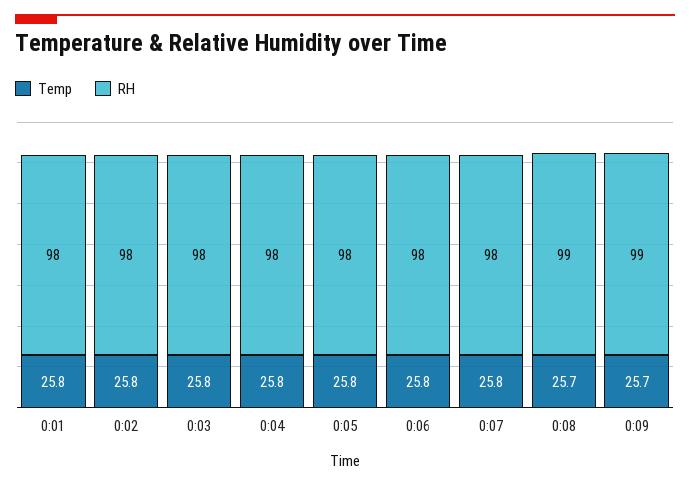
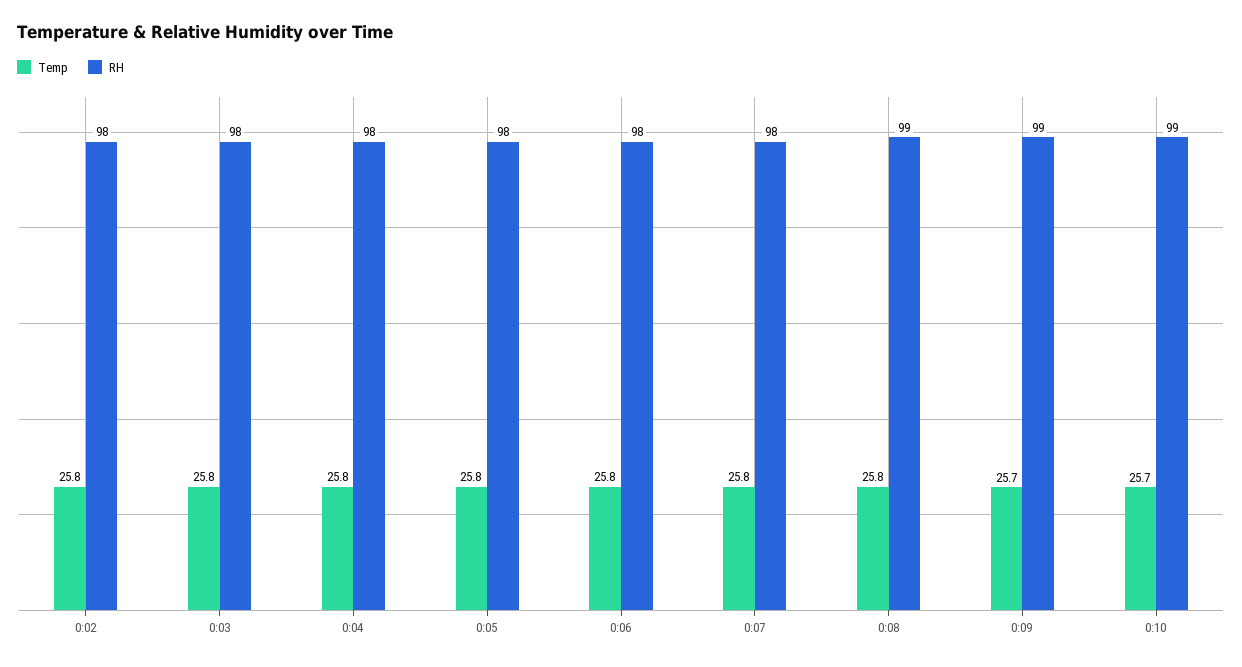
Temp, 0:01: 25.8 -> none
RH, 0:01: 98 -> none
Temp, 0:08: 25.7 -> 25.8
Temp, 0:10: none -> 25.7
RH, 0:10: none -> 99

